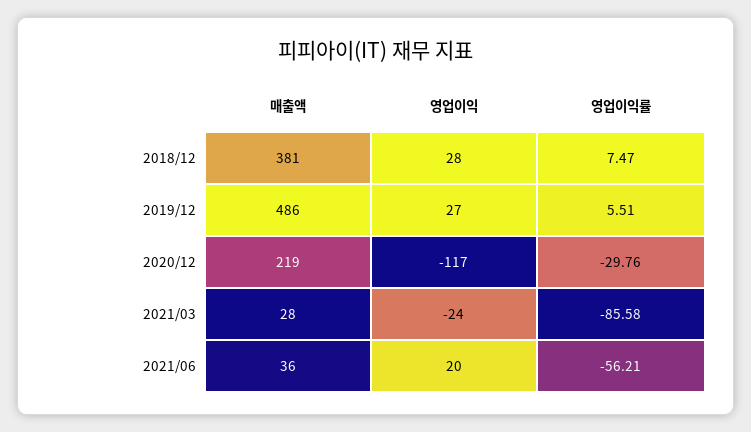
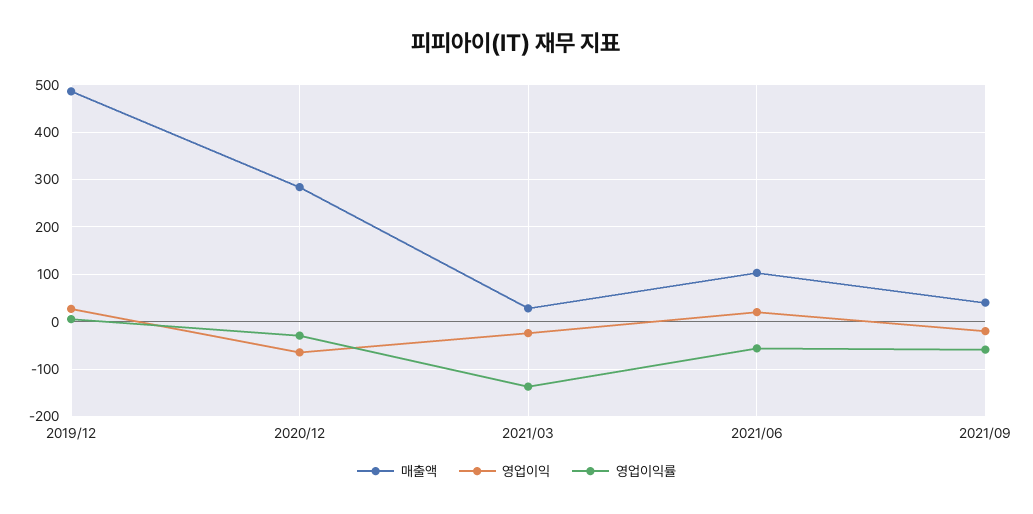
매출액, 2018/12: 381 -> none
영업이익, 2018/12: 28 -> none
영업이익률, 2018/12: 7.47 -> none
매출액, 2020/12: 219 -> 280
영업이익, 2020/12: -117 -> -60
영업이익률, 2021/03: -85.58 -> -140
매출액, 2021/06: 36 -> 100
매출액, 2021/09: none -> 40
영업이익, 2021/09: none -> -20
영업이익률, 2021/09: none -> -60

